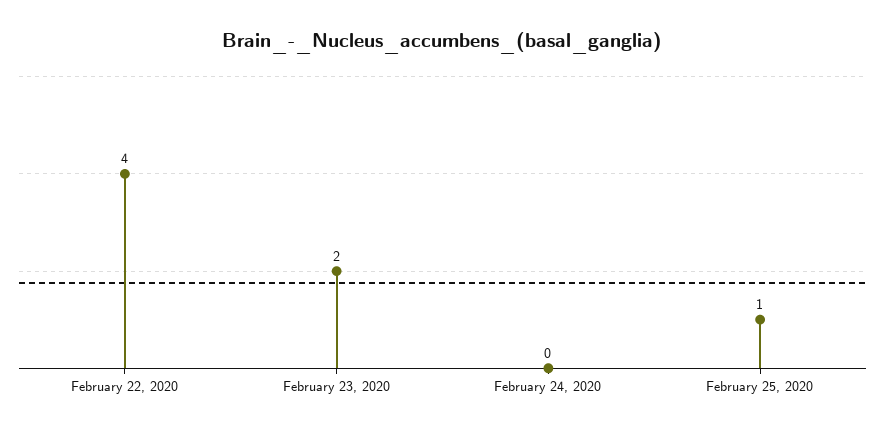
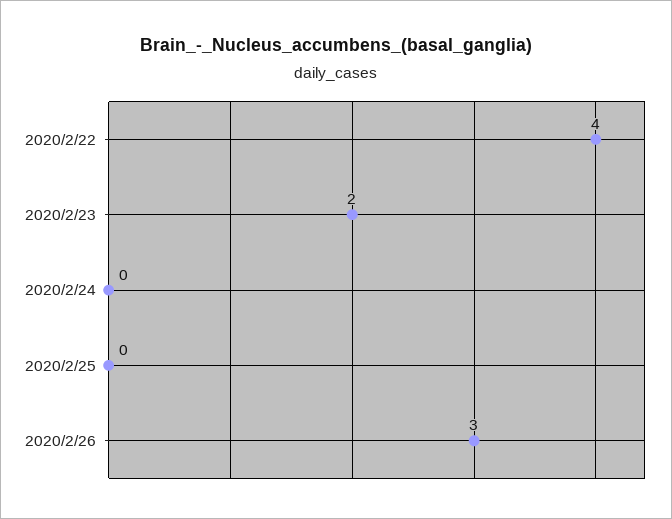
February 25, 2020: 1 -> 0
2020/2/26: none -> 3

